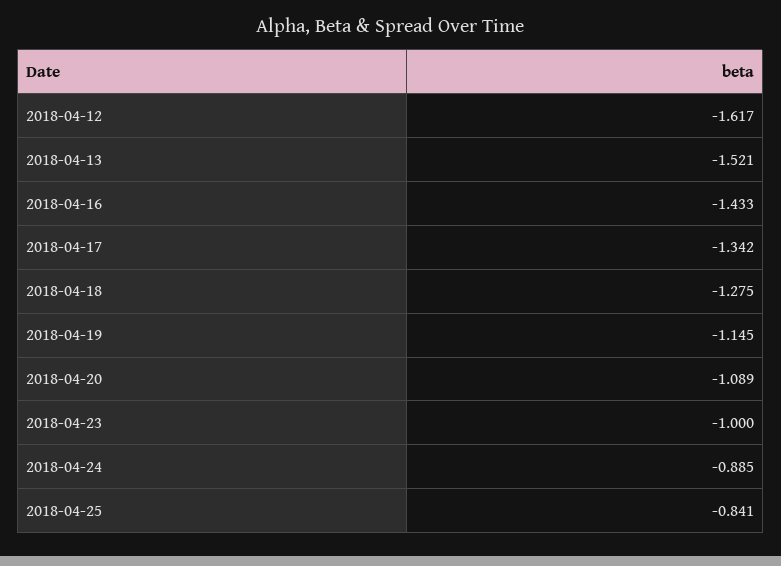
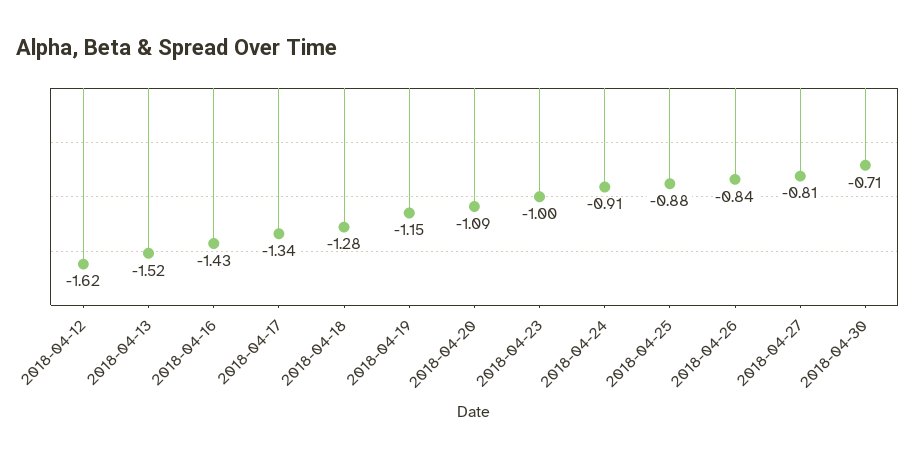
2018-04-24: -0.885 -> -0.91
2018-04-25: -0.841 -> -0.88
2018-04-26: none -> -0.84
2018-04-27: none -> -0.81
2018-04-30: none -> -0.71

